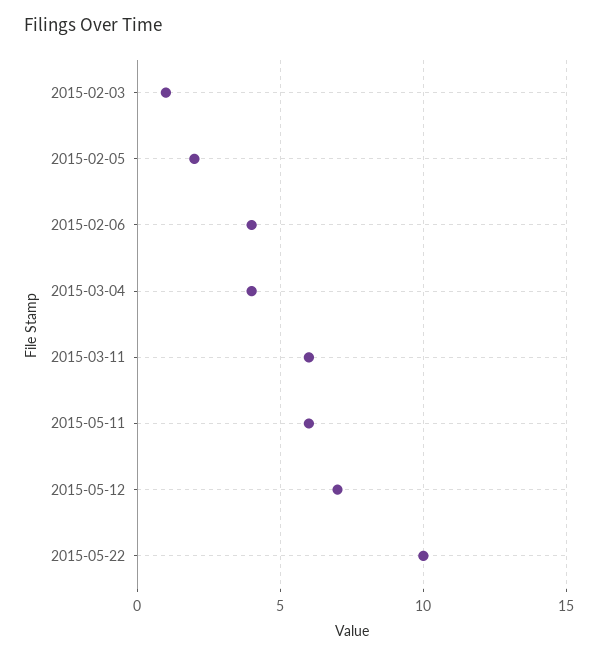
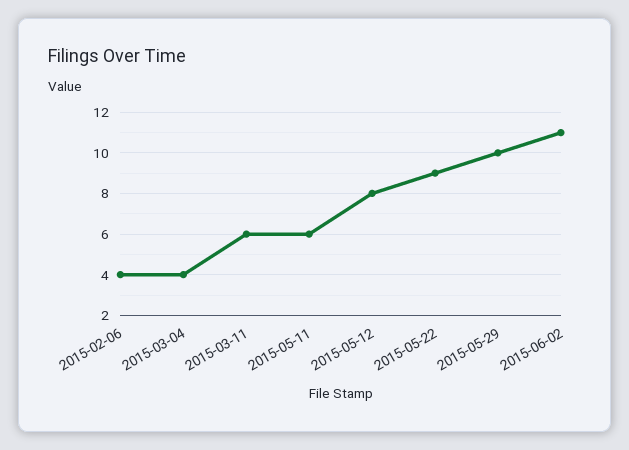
2015-02-03: 1 -> none
2015-02-05: 2 -> none
2015-05-12: 7 -> 8
2015-05-22: 10 -> 9
2015-05-29: none -> 10
2015-06-02: none -> 11

